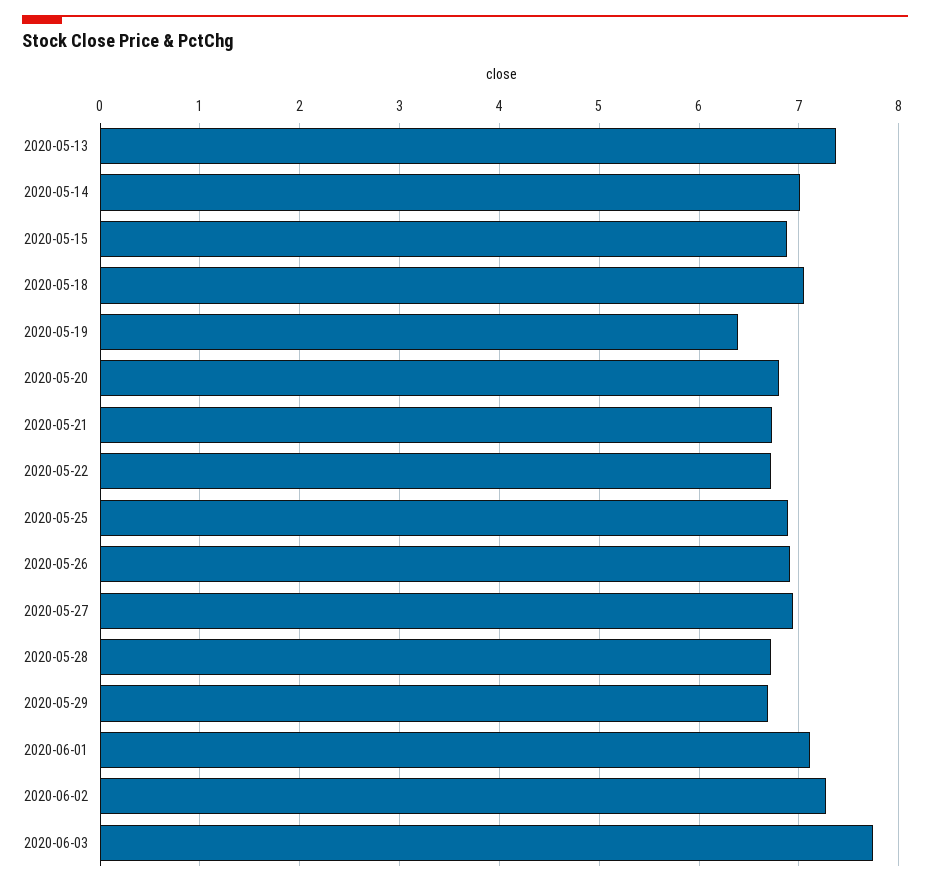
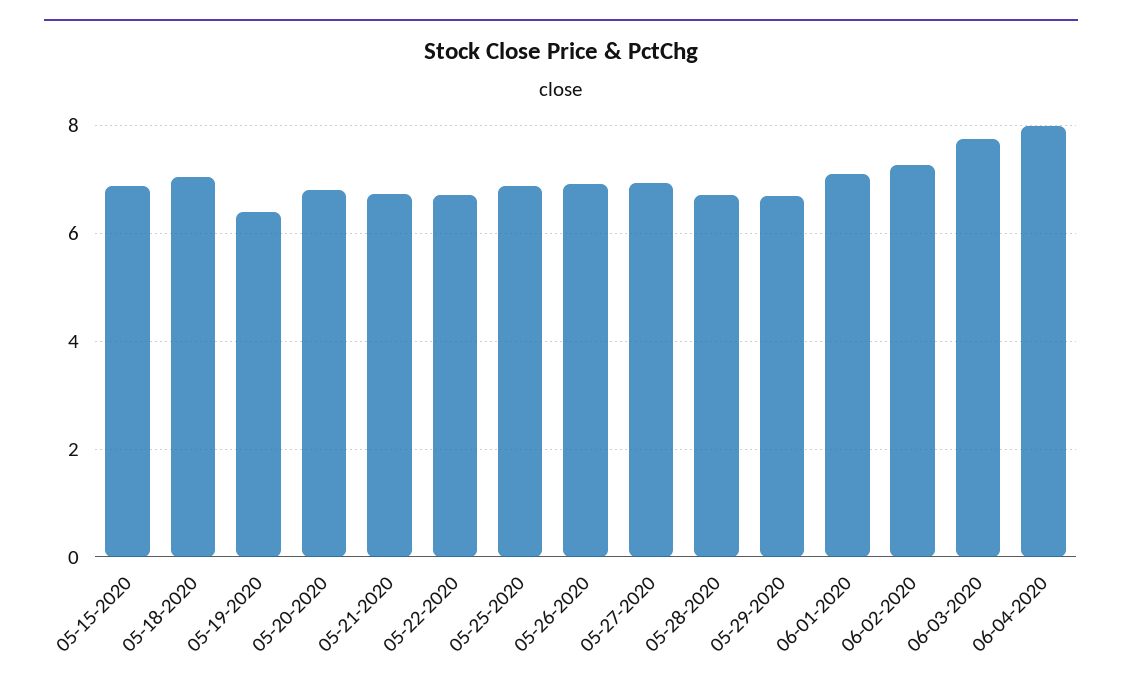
2020-05-13: 7.4 -> none
2020-05-14: 7 -> none
06-04-2020: none -> 8

